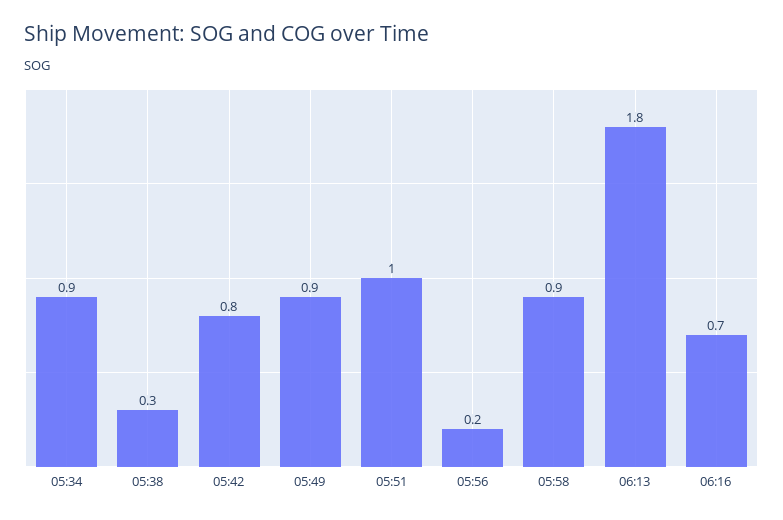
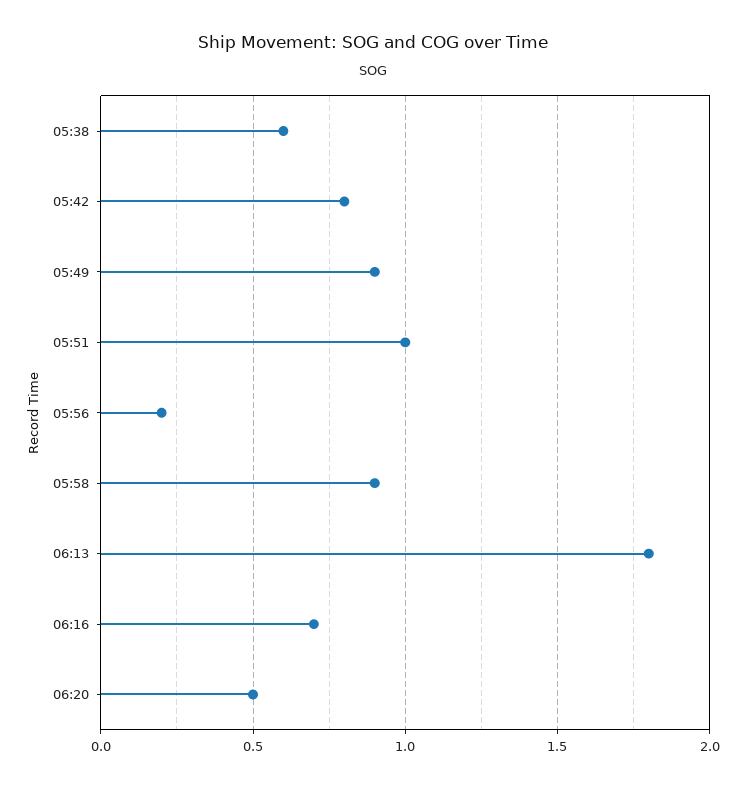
05:34: 0.9 -> none
05:38: 0.3 -> 0.6
06:20: none -> 0.5

